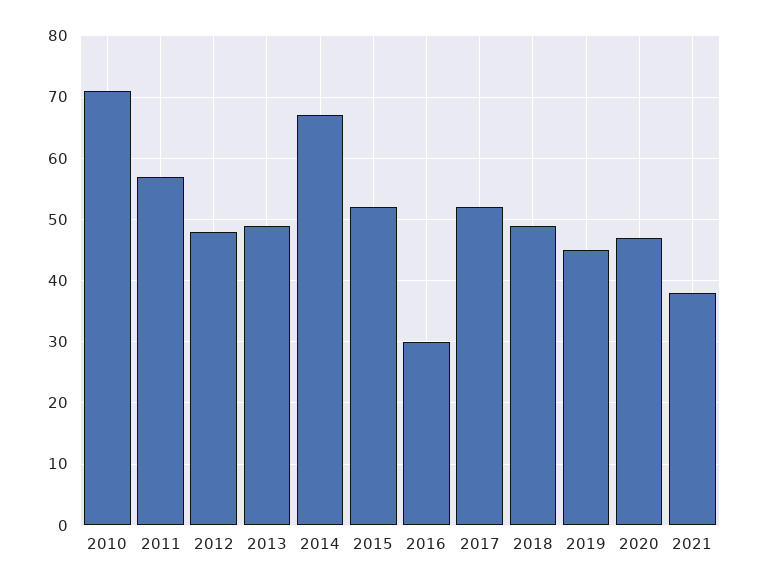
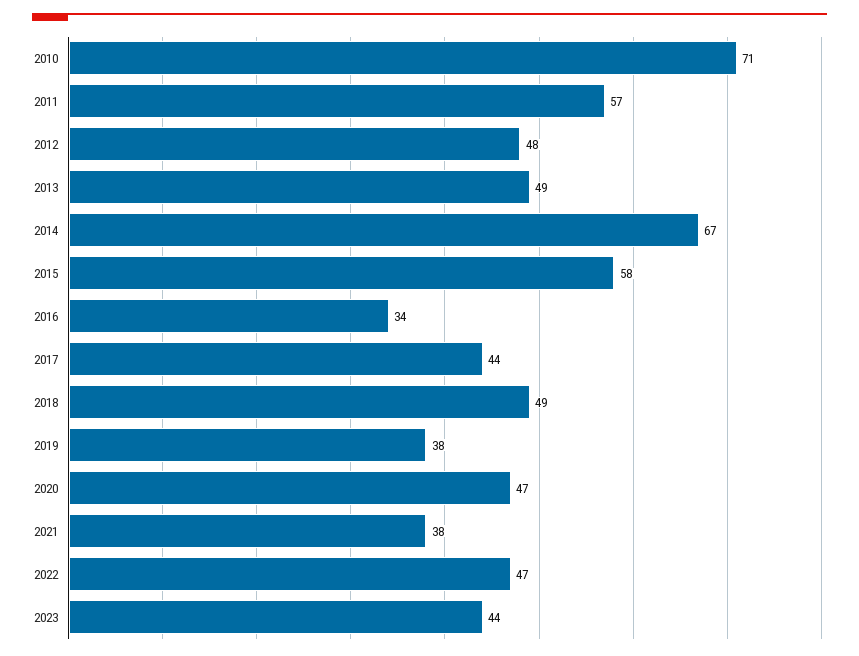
2015: 52 -> 58
2016: 30 -> 34
2017: 52 -> 44
2019: 45 -> 38
2022: none -> 47
2023: none -> 44

